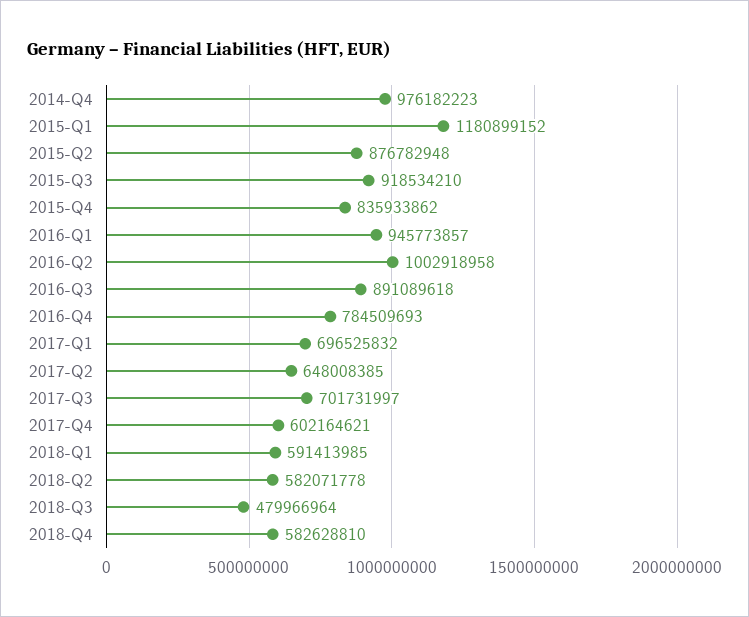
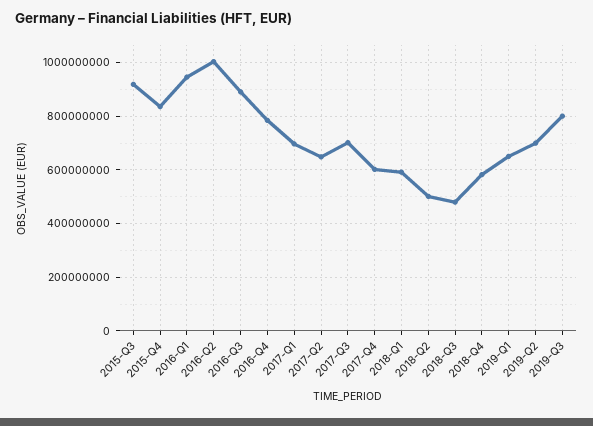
2014-Q4: 976182223 -> none
2015-Q1: 1180899152 -> none
2015-Q2: 876782948 -> none
2018-Q2: 582071778 -> 500000000
2019-Q1: none -> 650000000
2019-Q2: none -> 700000000
2019-Q3: none -> 800000000

